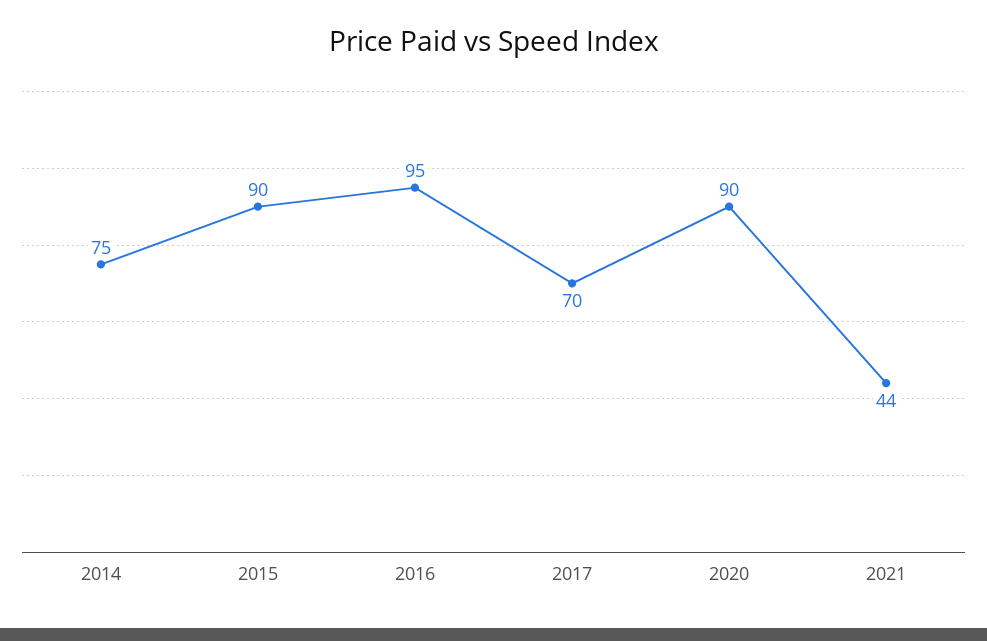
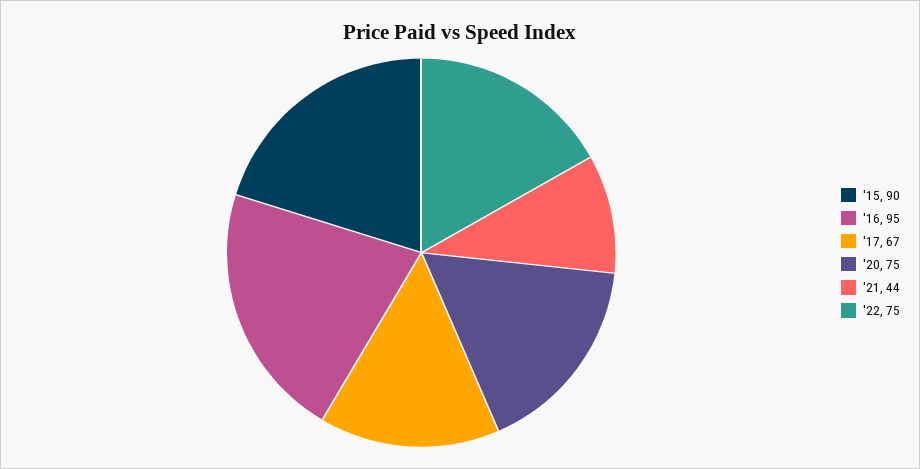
2014: 75 -> none
2017: 70 -> 67
2020: 90 -> 75
'22: none -> 75

